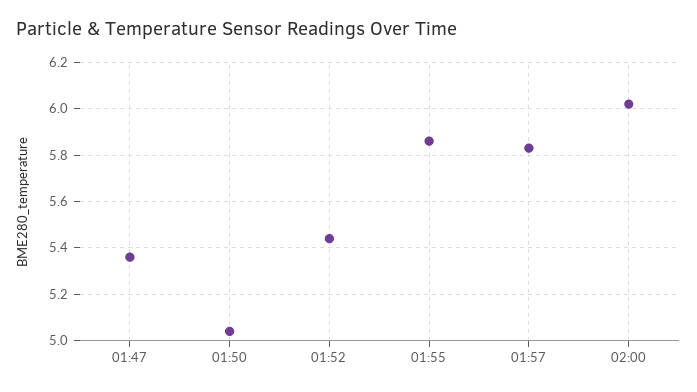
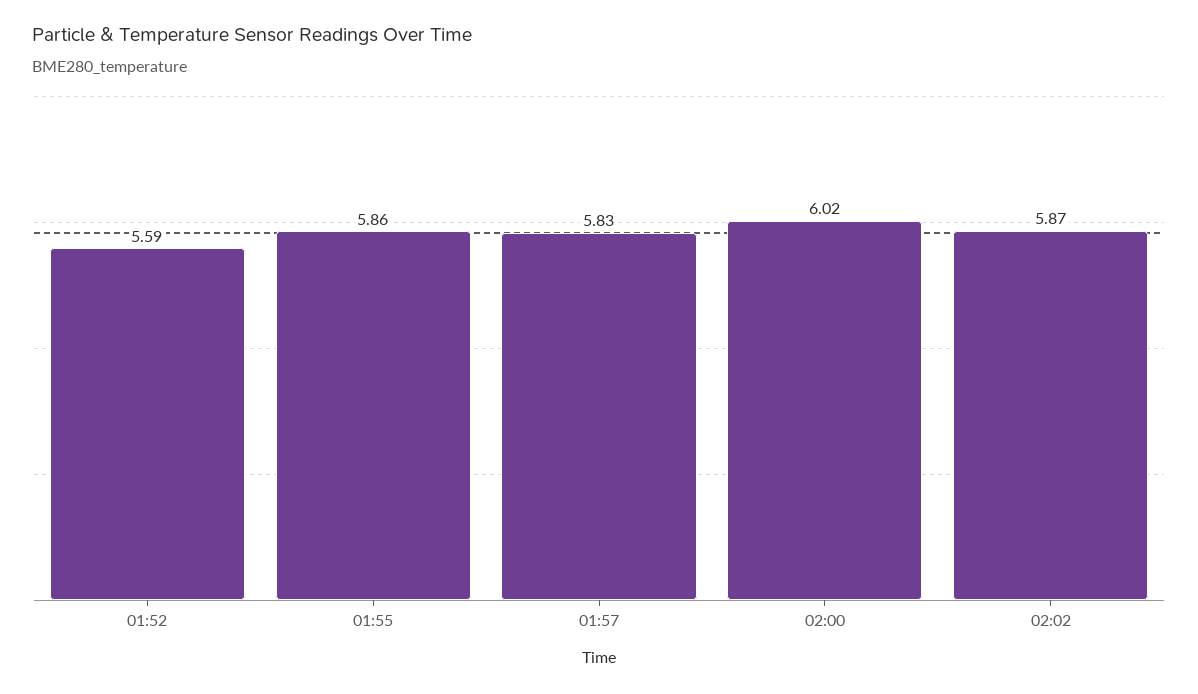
01:47: 5.35 -> none
01:50: 5.05 -> none
01:52: 5.45 -> 5.59
02:02: none -> 5.87

